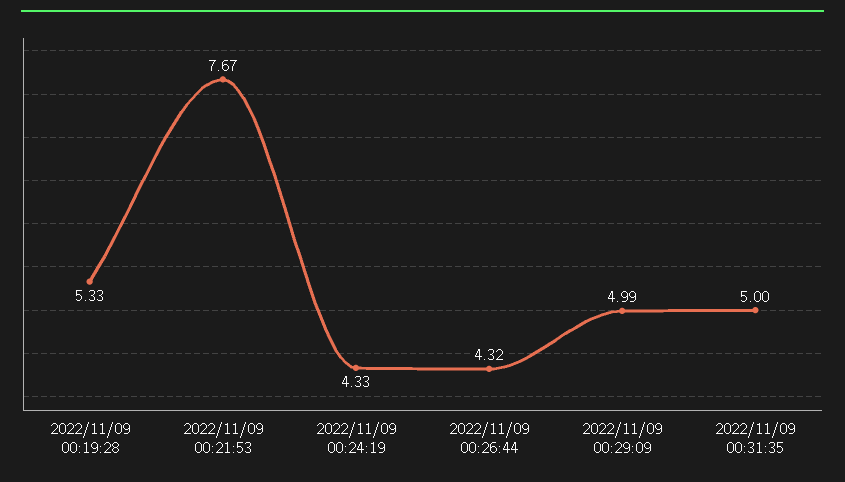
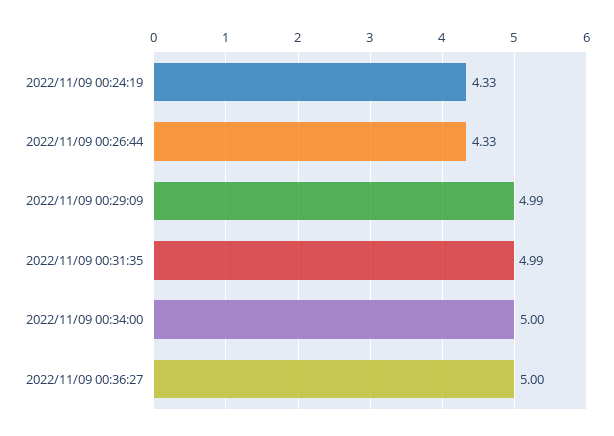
2022/11/09 00:19:28: 5.33 -> none
2022/11/09 00:21:53: 7.67 -> none
2022/11/09 00:26:44: 4.32 -> 4.33
2022/11/09 00:31:35: 5 -> 4.99
2022/11/09 00:34:00: none -> 5
2022/11/09 00:36:27: none -> 5

